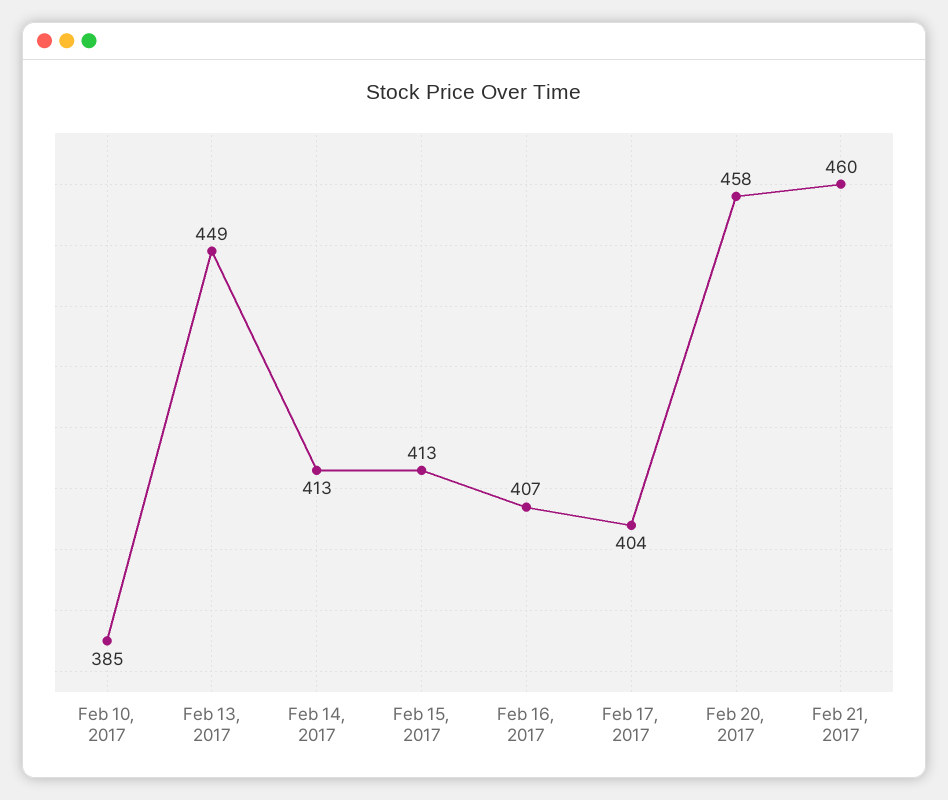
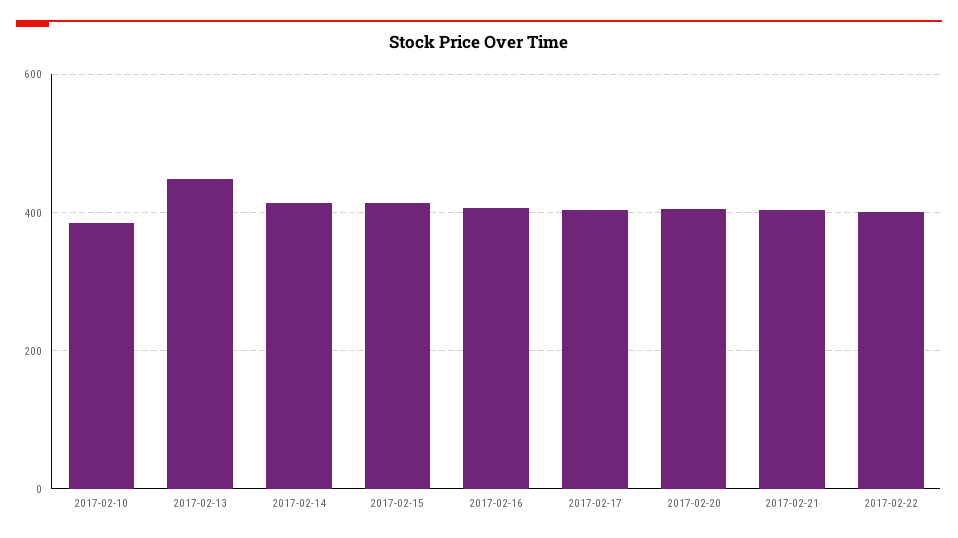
Feb 20, 2017: 458 -> 400
Feb 21, 2017: 460 -> 400
2017-02-22: none -> 400

